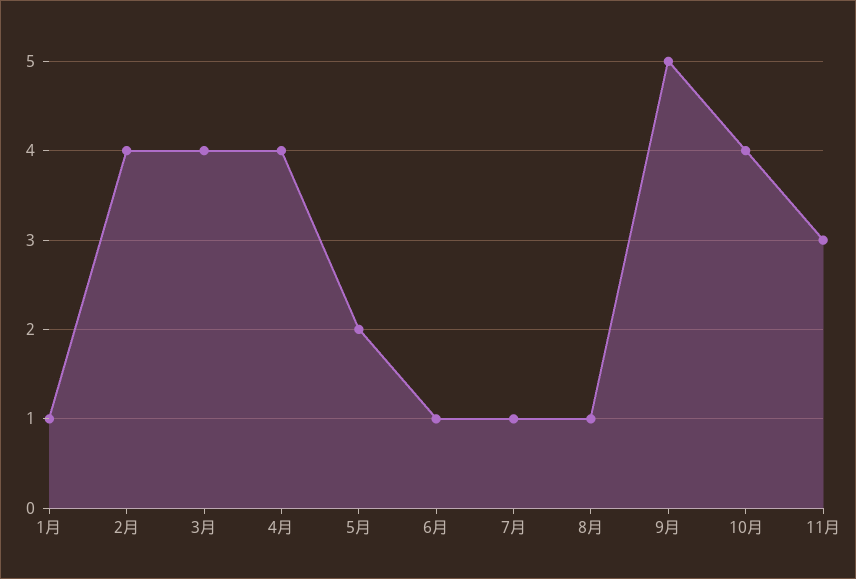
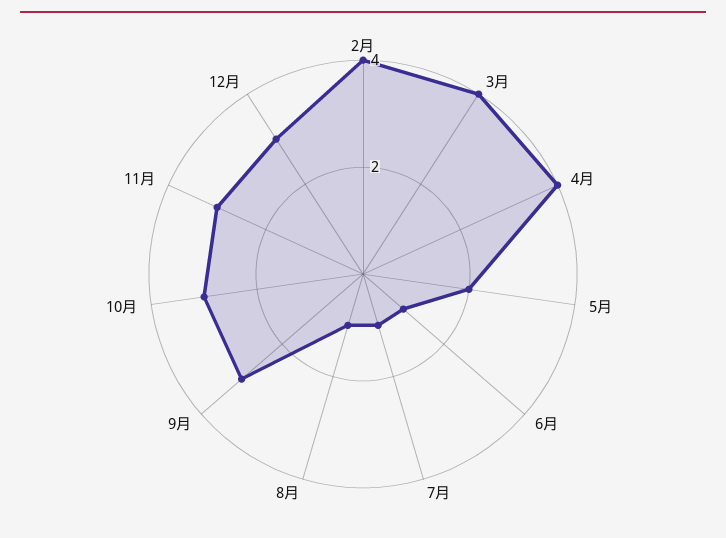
1月: 1 -> none
9月: 5 -> 3
10月: 4 -> 3
12月: none -> 3

